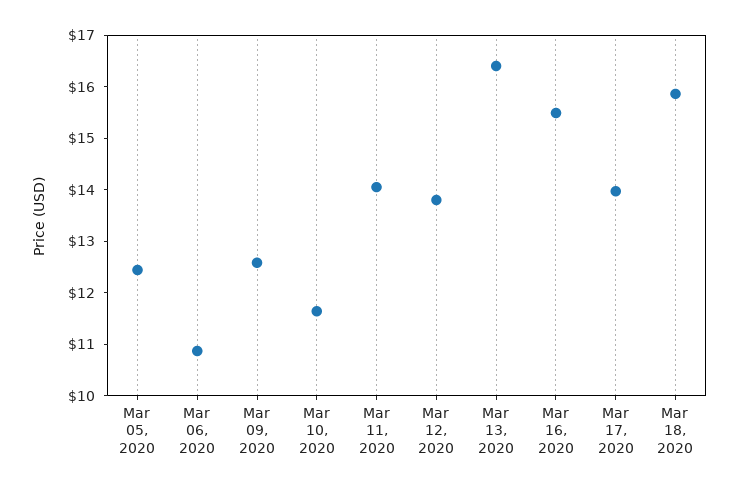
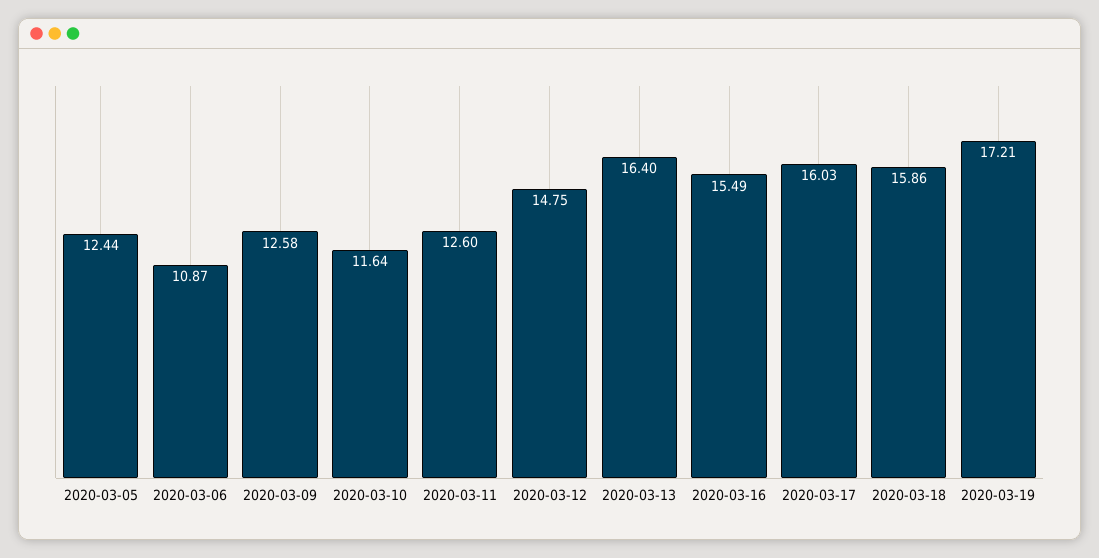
Mar 11, 2020: 14 -> 12.6
Mar 12, 2020: 13.8 -> 14.75
Mar 17, 2020: 14 -> 16.03
2020-03-19: none -> 17.21

